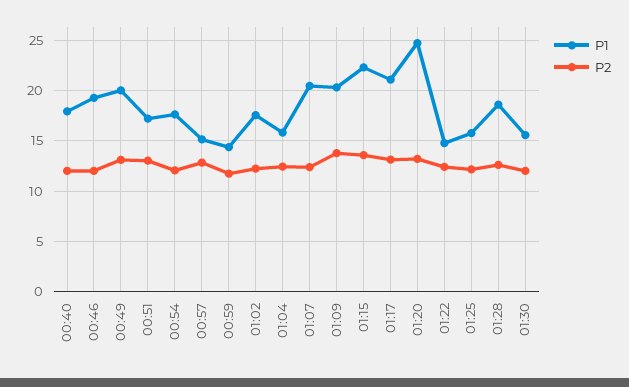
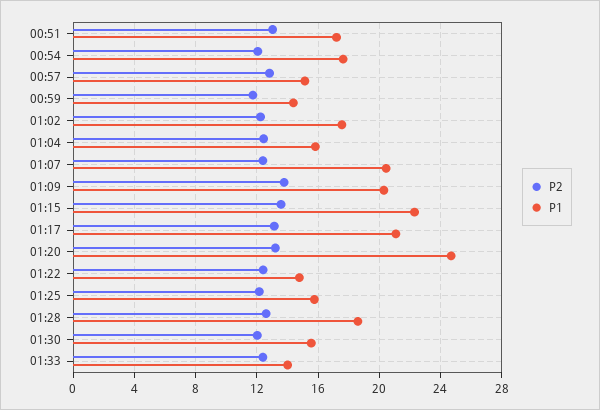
P1, 00:40: 18 -> none
P2, 00:40: 12 -> none
P1, 00:46: 19 -> none
P2, 00:46: 12 -> none
P1, 00:49: 20 -> none
P2, 00:49: 13 -> none
P2, 01:33: none -> 12.5
P1, 01:33: none -> 14

